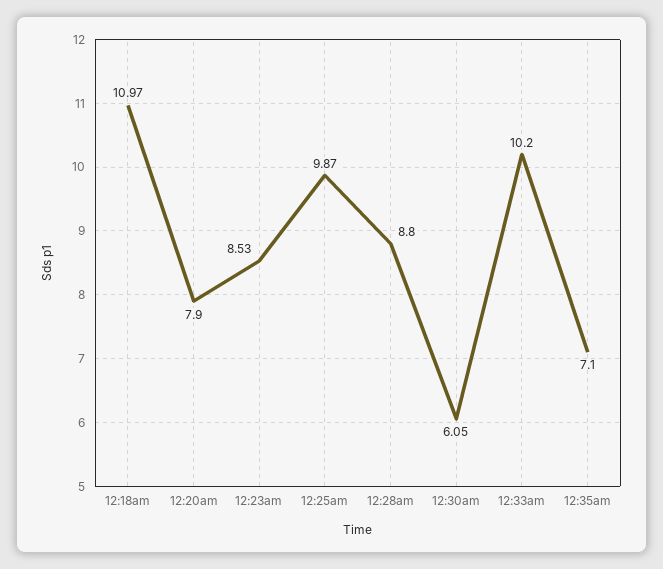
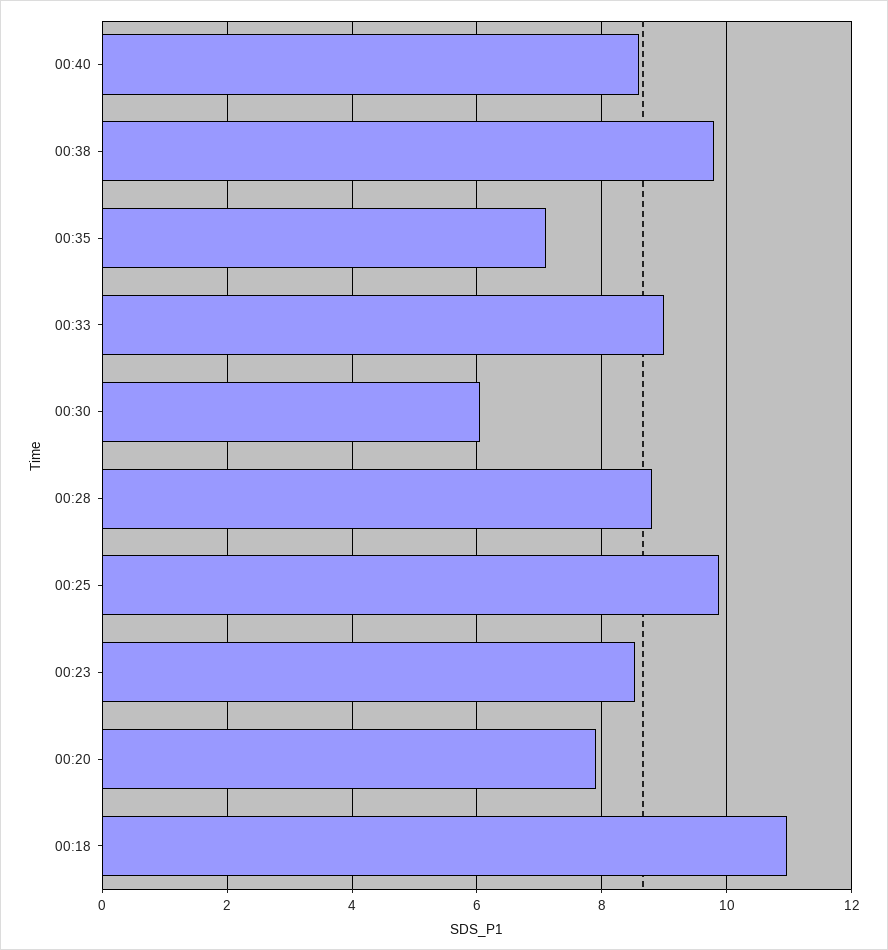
12:33am: 10.2 -> 9
00:40: none -> 8.6
00:38: none -> 9.8

